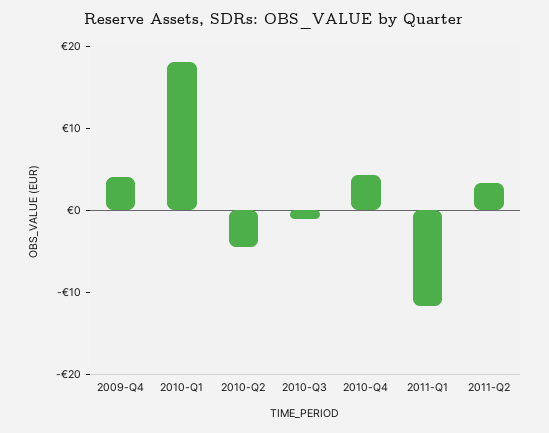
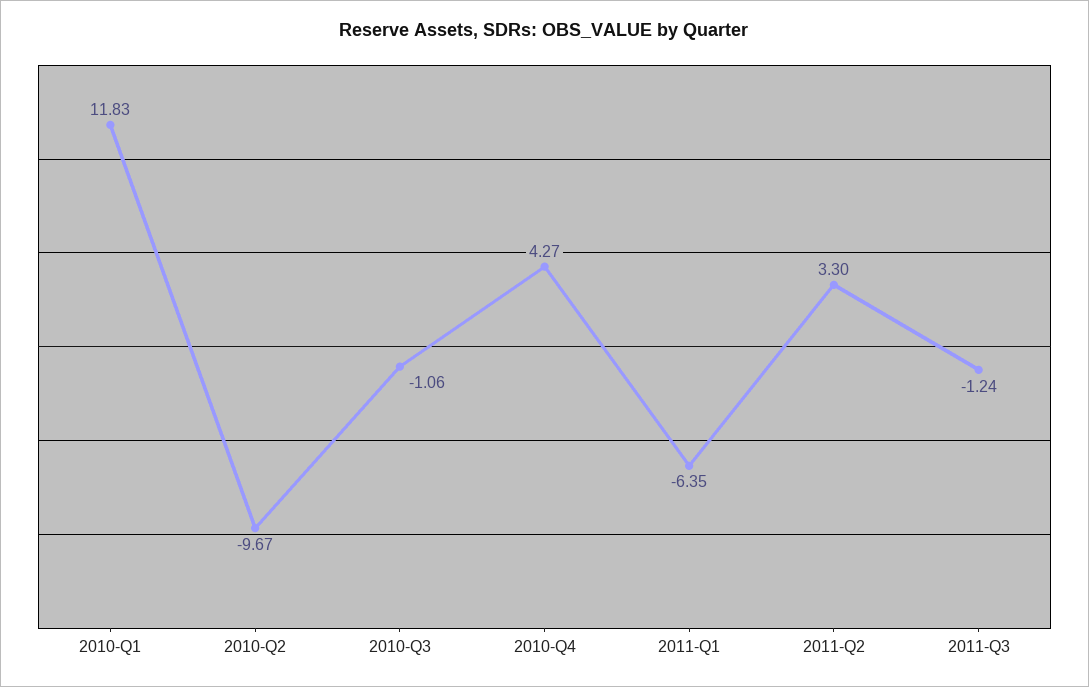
2009-Q4: 4 -> none
2010-Q1: 18 -> 11.83
2010-Q2: -4 -> -9.67
2011-Q1: -12 -> -6.35
2011-Q3: none -> -1.24

